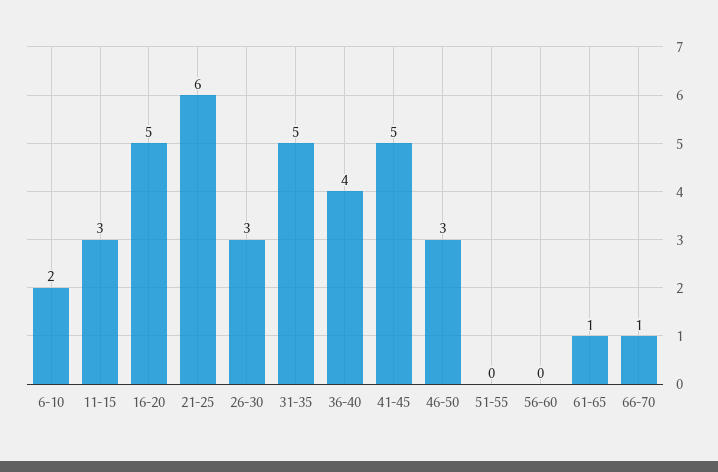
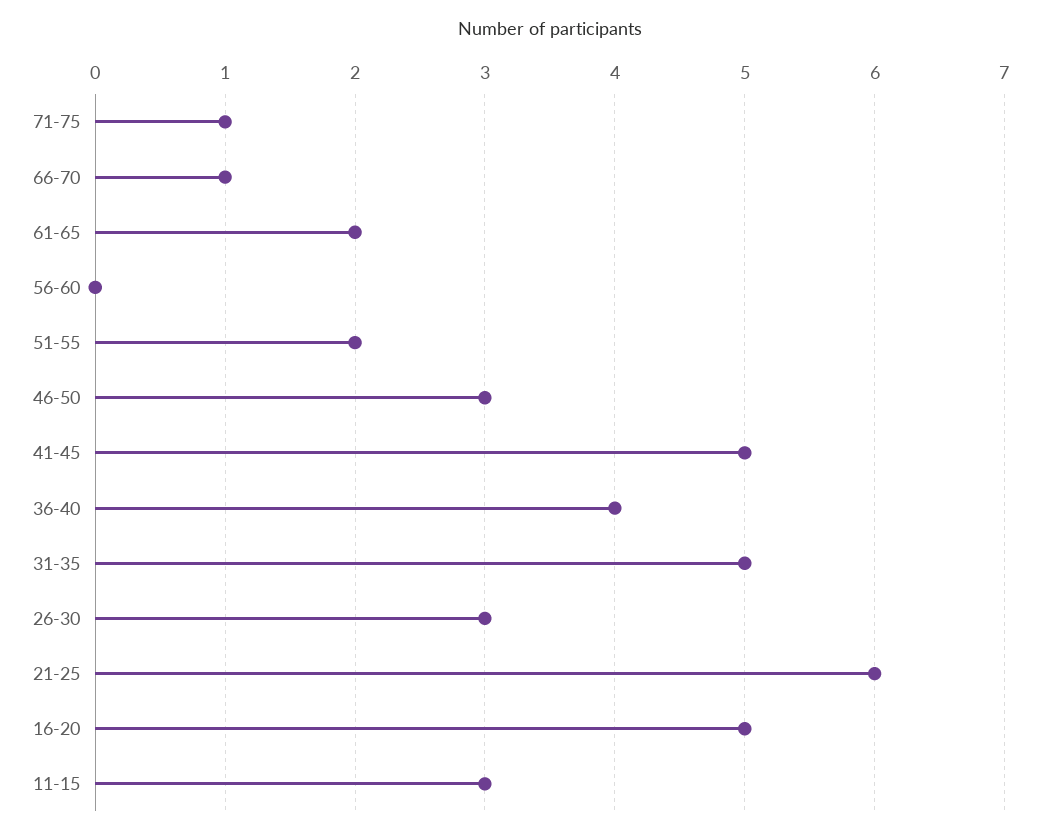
6-10: 2 -> none
51-55: 0 -> 2
61-65: 1 -> 2
71-75: none -> 1

